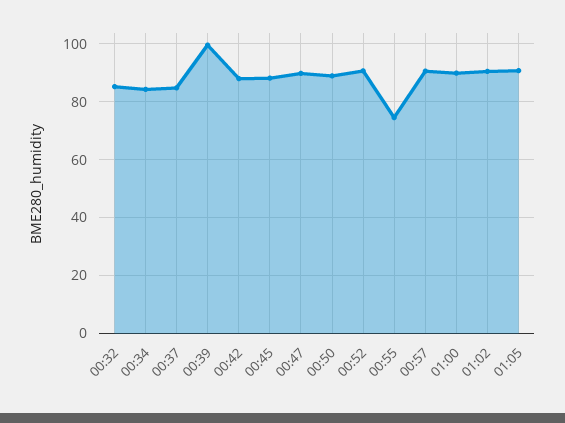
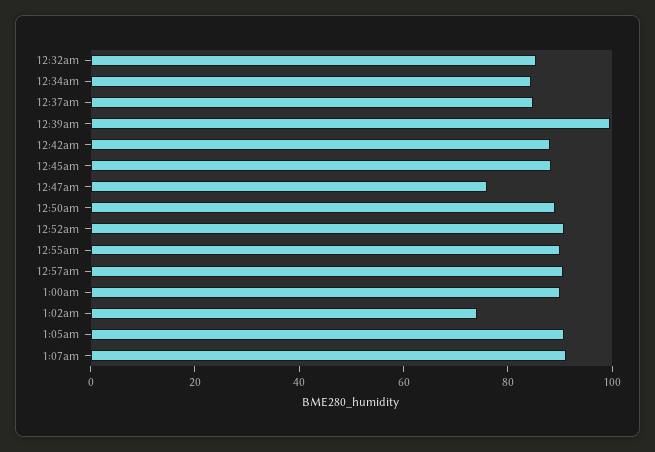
00:47: 90 -> 75
00:55: 75 -> 90
01:02: 90 -> 75
1:07am: none -> 90

